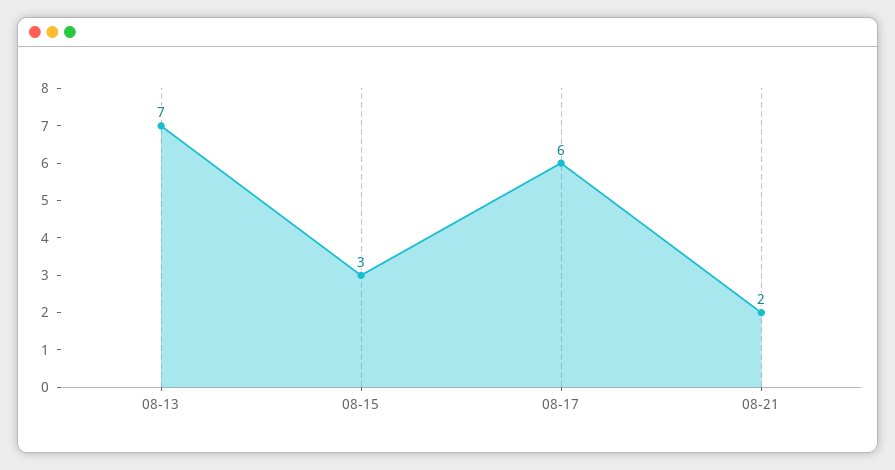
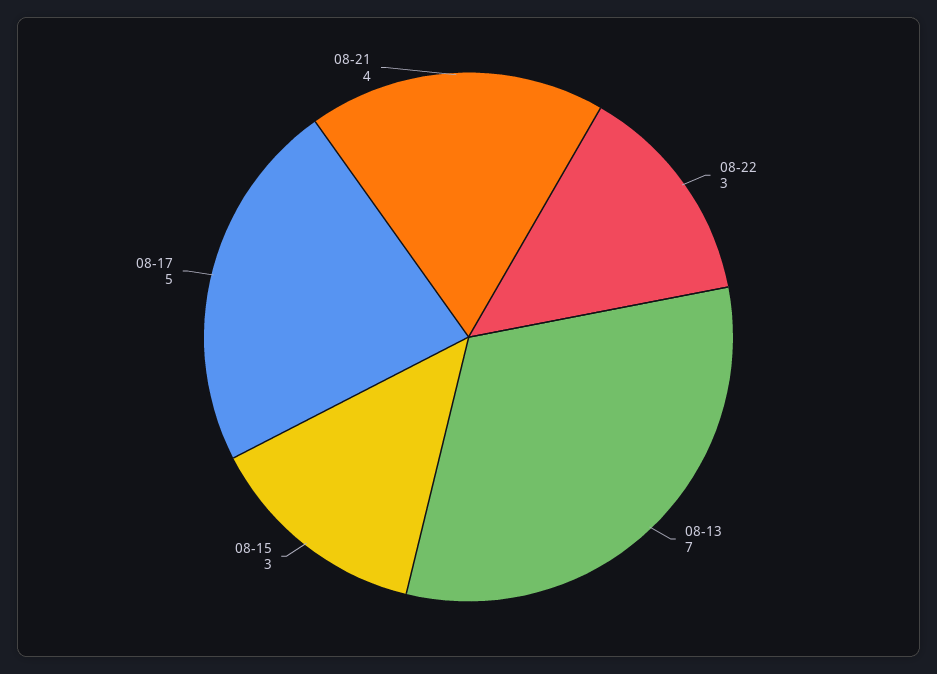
08-17: 6 -> 5
08-21: 2 -> 4
08-22: none -> 3

